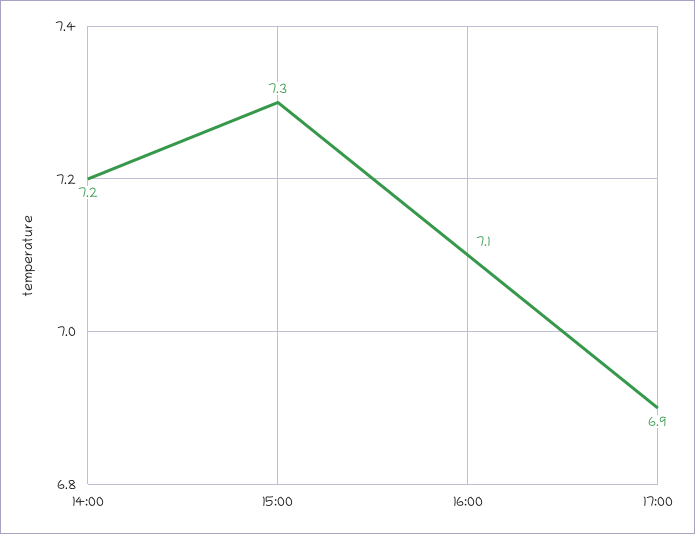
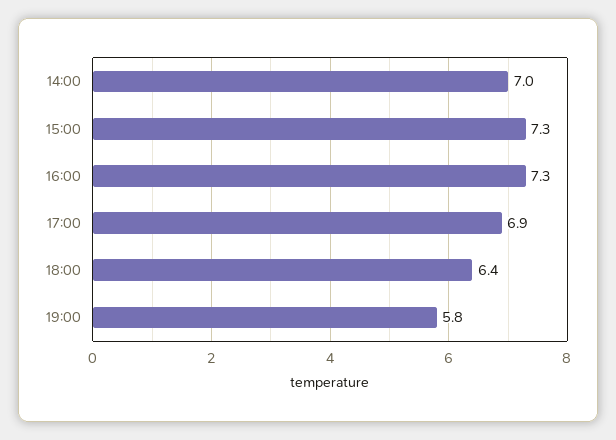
14:00: 7.2 -> 7
16:00: 7.1 -> 7.3
18:00: none -> 6.4
19:00: none -> 5.8

